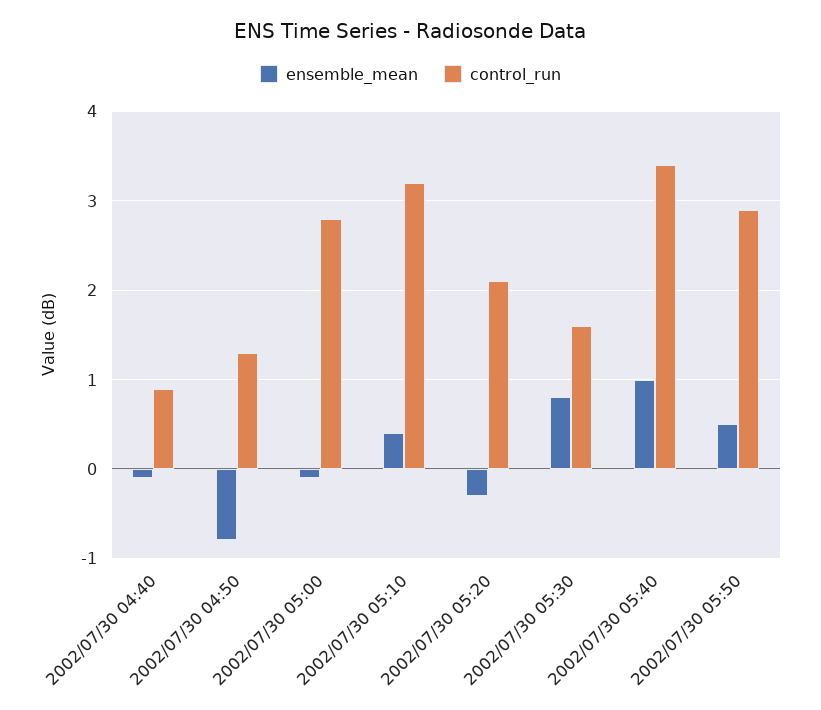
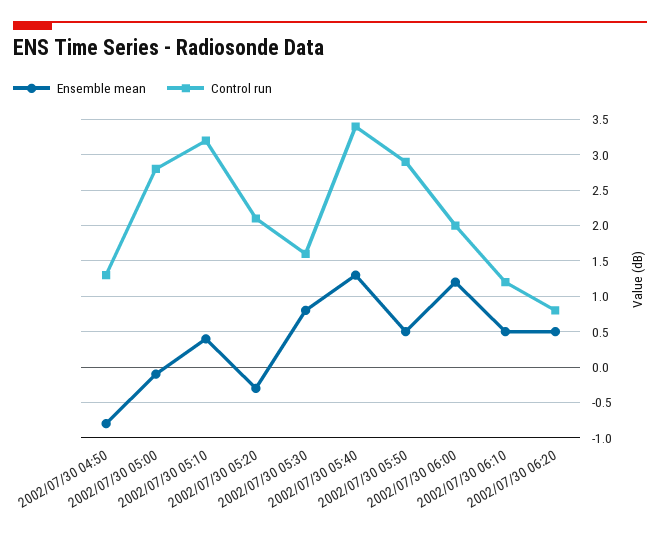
ensemble_mean, 2002/07/30 04:40: -0.1 -> none
control_run, 2002/07/30 04:40: 0.9 -> none
ensemble_mean, 2002/07/30 05:40: 1 -> 1.3
ensemble_mean, 2002/07/30 06:00: none -> 1.2
control_run, 2002/07/30 06:00: none -> 2
ensemble_mean, 2002/07/30 06:10: none -> 0.5
control_run, 2002/07/30 06:10: none -> 1.2
ensemble_mean, 2002/07/30 06:20: none -> 0.5
control_run, 2002/07/30 06:20: none -> 0.8

